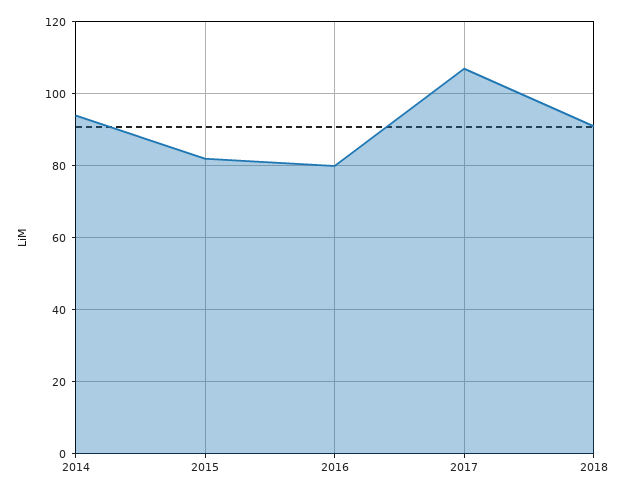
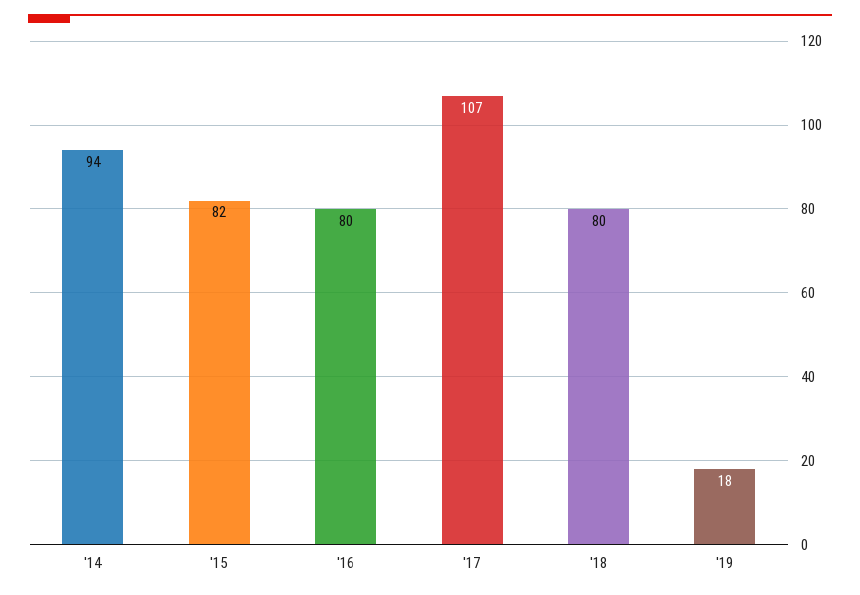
2018: 90 -> 80
'19: none -> 18

